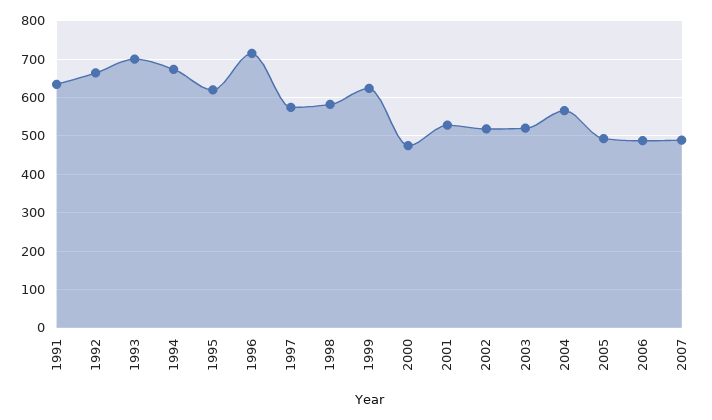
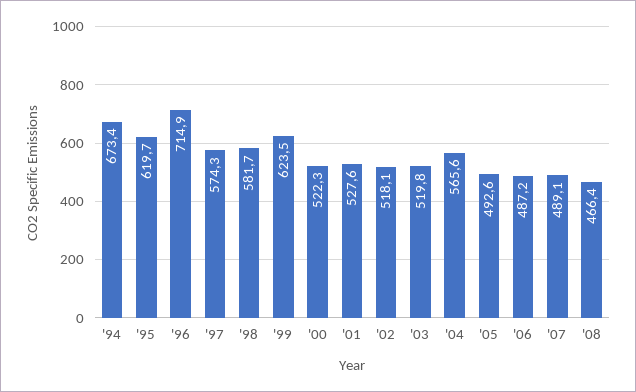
1991: 640 -> none
1992: 660 -> none
1993: 700 -> none
2000: 480 -> 522.3
'08: none -> 466.4

